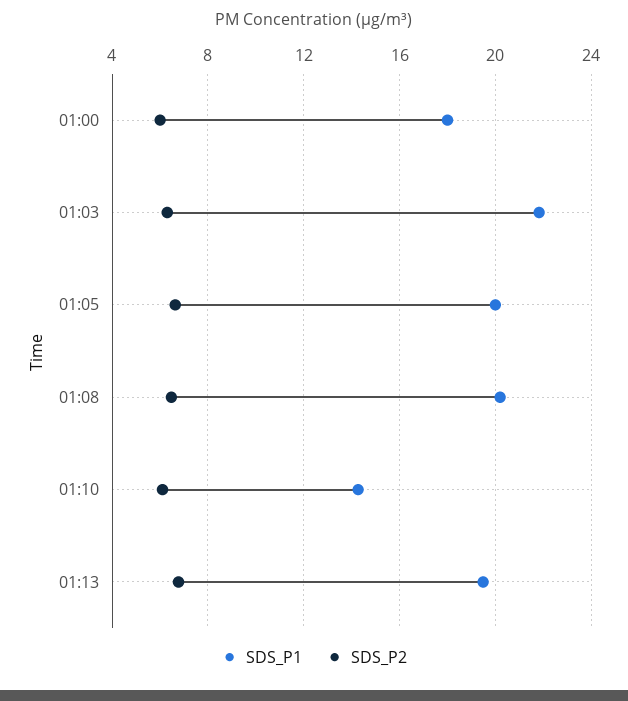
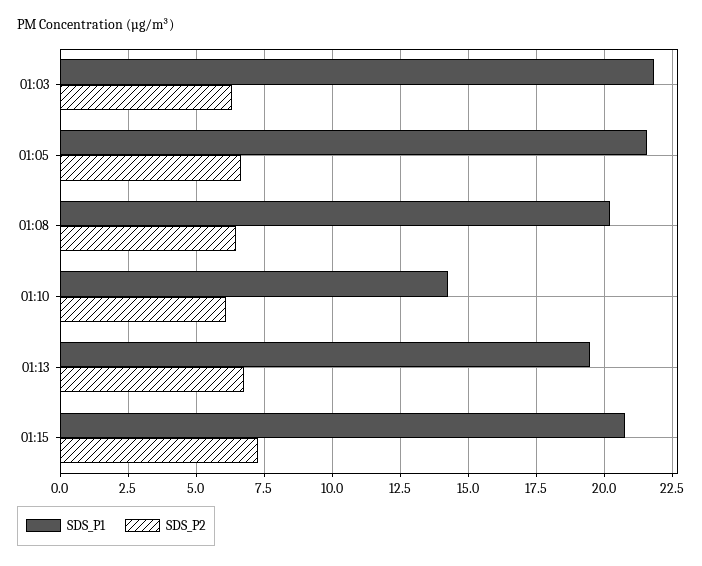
SDS_P1, 01:00: 18 -> none
SDS_P2, 01:00: 6 -> none
SDS_P1, 01:05: 20 -> 21.5
SDS_P1, 01:15: none -> 20.75
SDS_P2, 01:15: none -> 7.25

